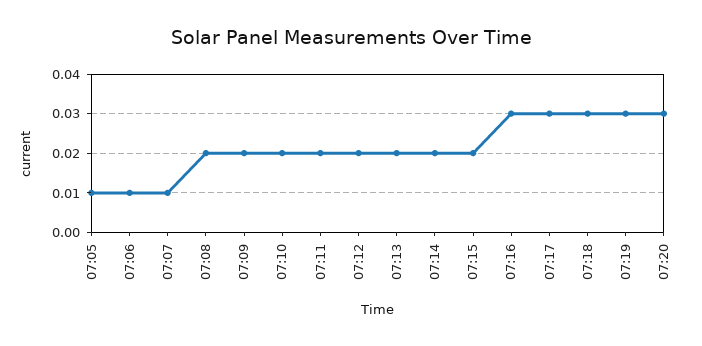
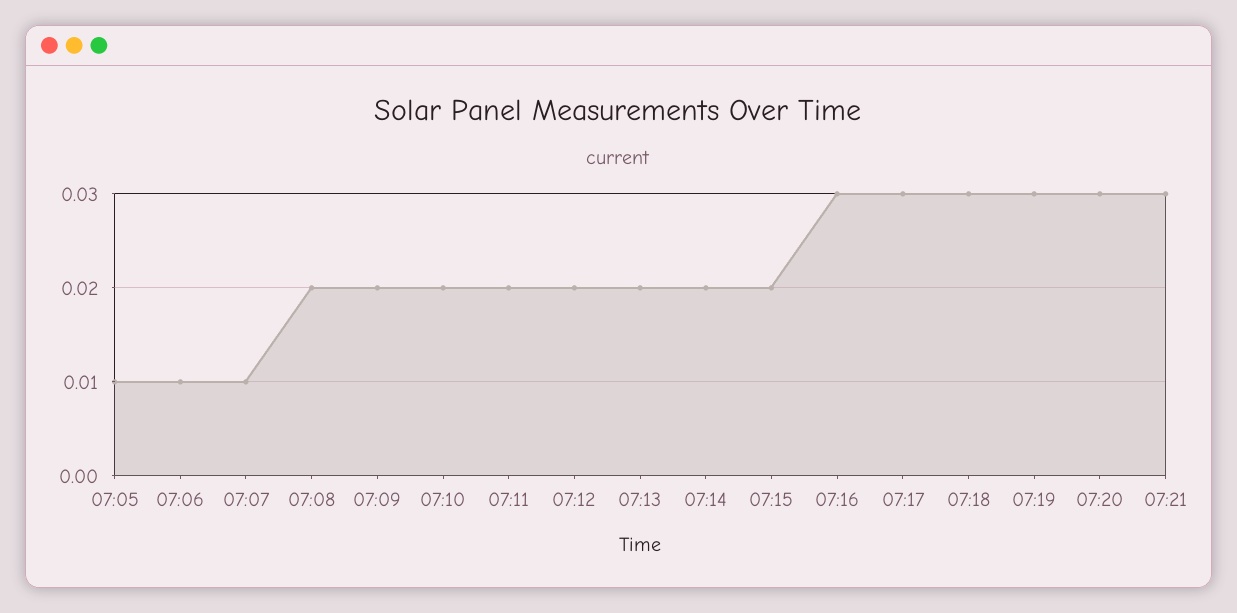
07:21: none -> 0.03

